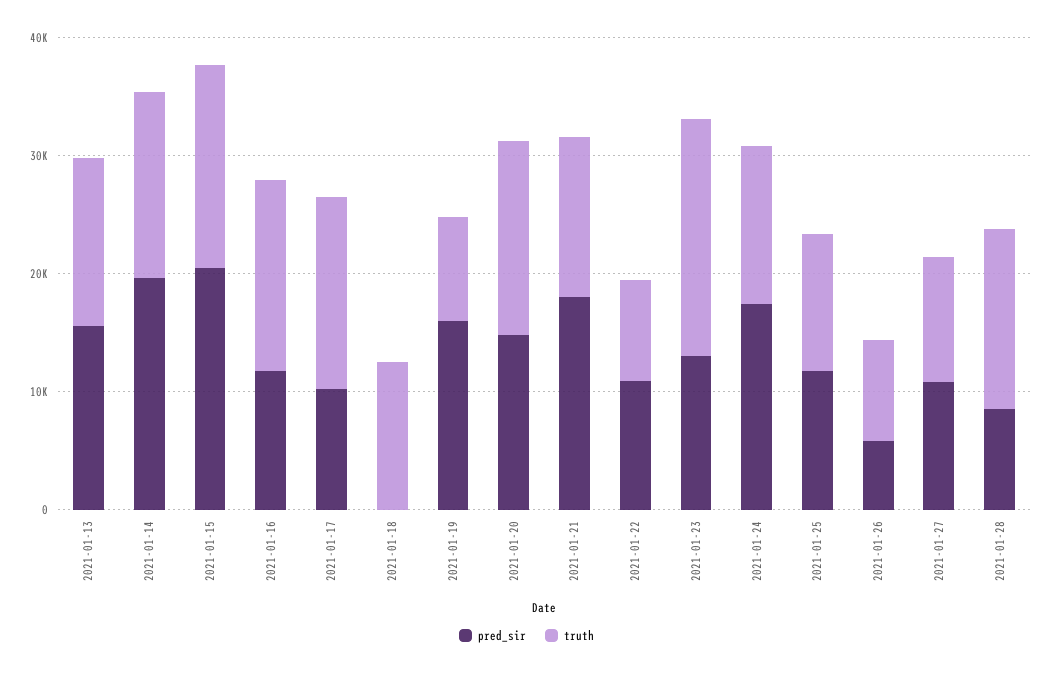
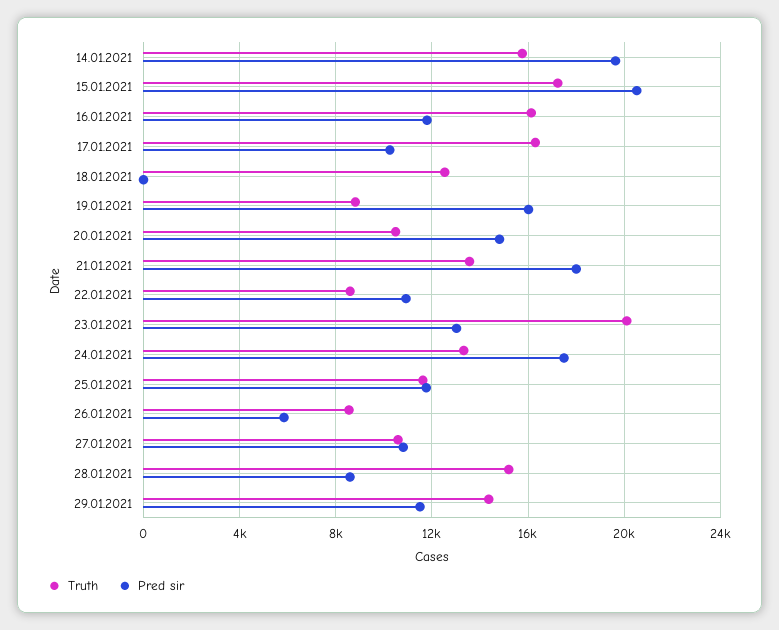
pred_sir, 2021-01-13: 16000 -> none
truth, 2021-01-13: 14000 -> none
truth, 2021-01-20: 16000 -> 10500
truth, 29.01.2021: none -> 14500
pred_sir, 29.01.2021: none -> 11500

